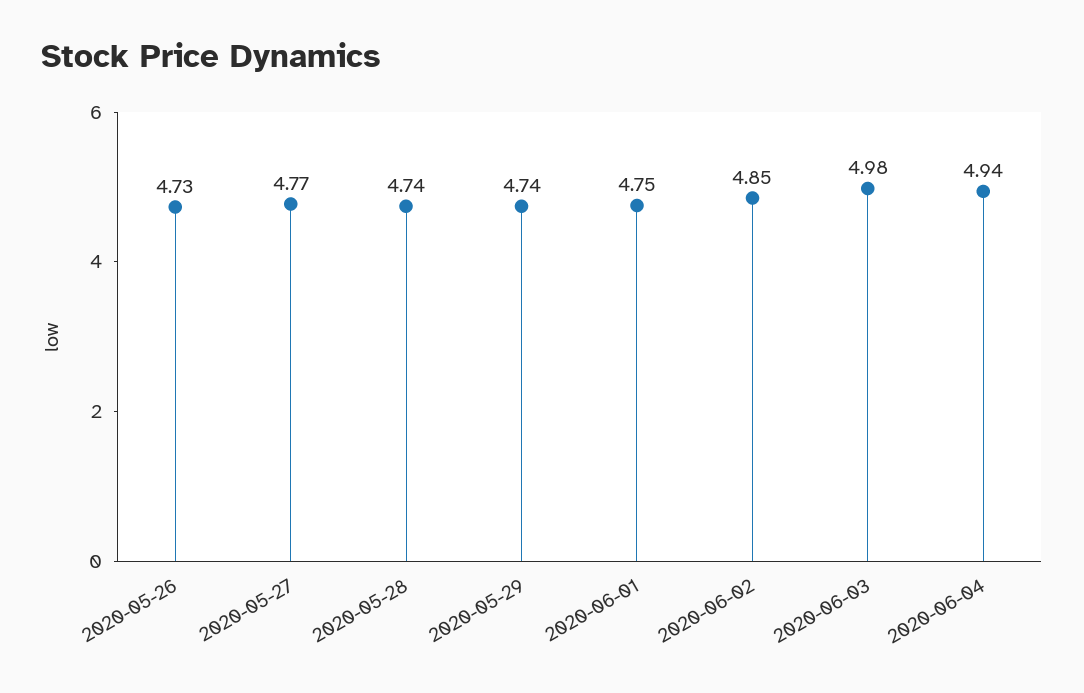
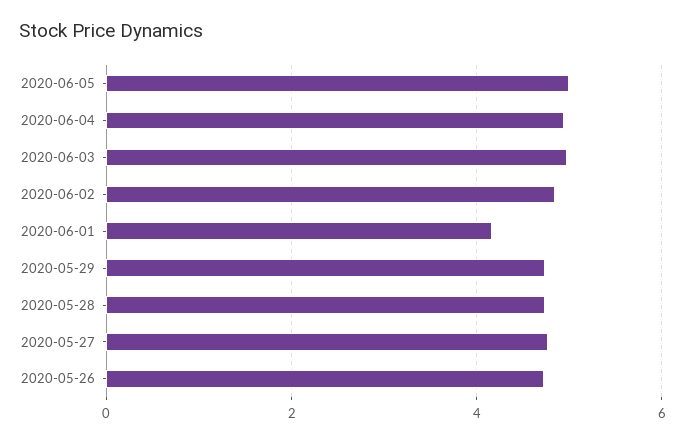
2020-06-01: 4.75 -> 4.2
2020-06-05: none -> 5

